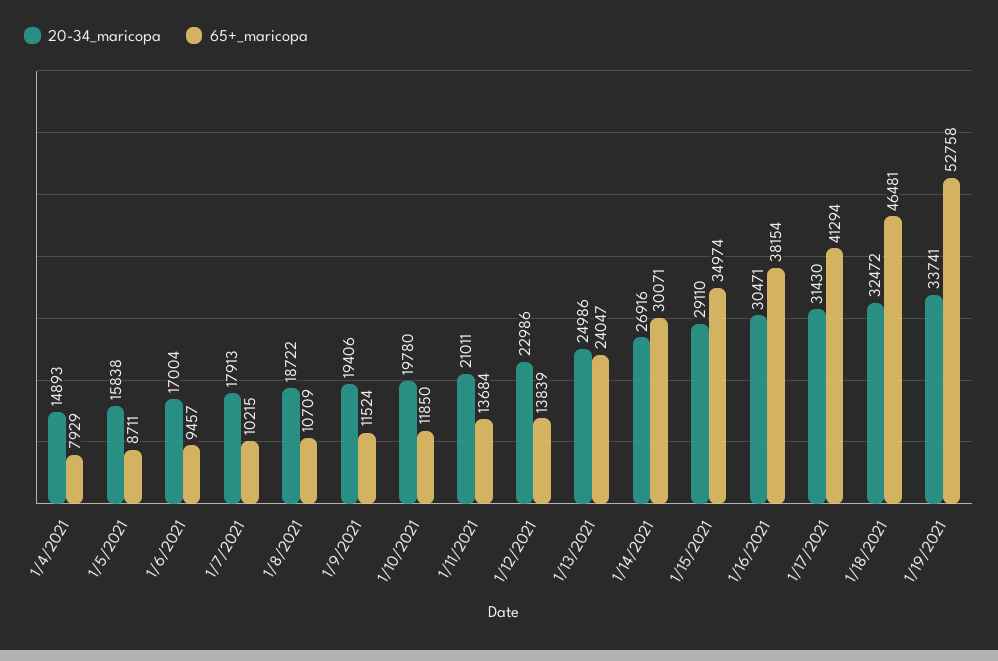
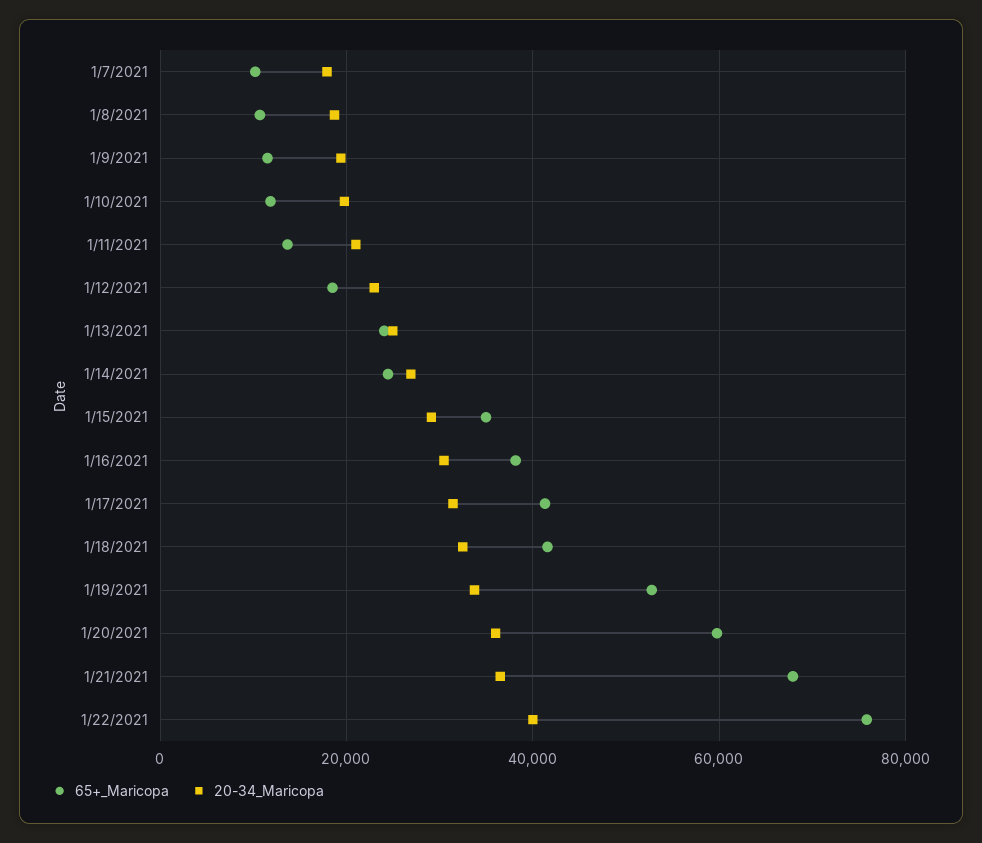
20-34_maricopa, 1/4/2021: 14893 -> none
65+_maricopa, 1/4/2021: 7929 -> none
20-34_maricopa, 1/5/2021: 15838 -> none
65+_maricopa, 1/5/2021: 8711 -> none
20-34_maricopa, 1/6/2021: 17004 -> none
65+_maricopa, 1/6/2021: 9457 -> none
65+_maricopa, 1/12/2021: 13839 -> 18000
65+_maricopa, 1/14/2021: 30071 -> 24000
65+_maricopa, 1/18/2021: 46481 -> 42000
65+_maricopa, 1/20/2021: none -> 60000
20-34_maricopa, 1/20/2021: none -> 36000
65+_maricopa, 1/21/2021: none -> 68000
20-34_maricopa, 1/21/2021: none -> 36000
65+_maricopa, 1/22/2021: none -> 76000
20-34_maricopa, 1/22/2021: none -> 40000

